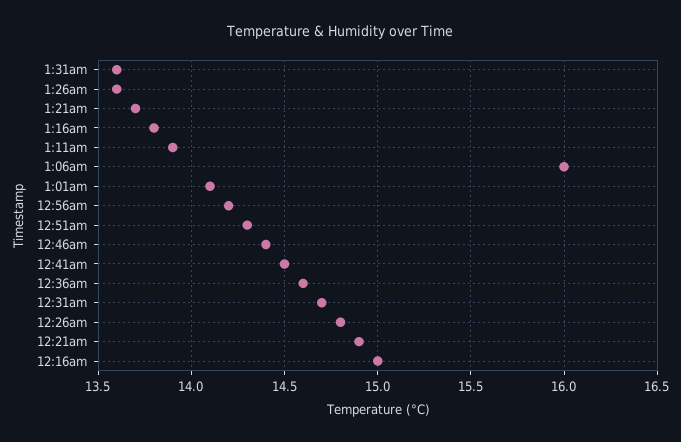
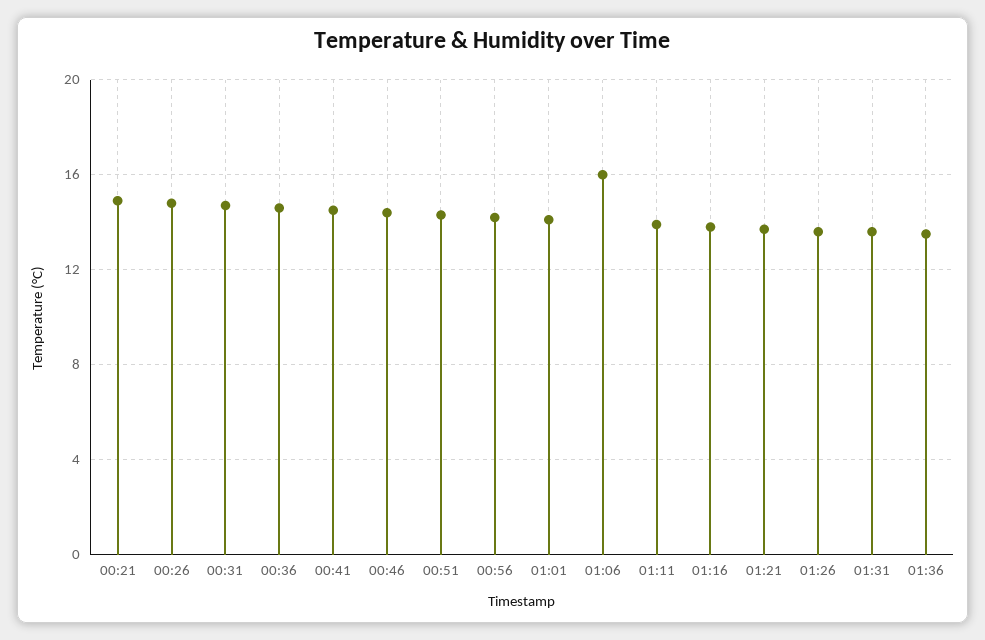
12:16am: 15 -> none
01:36: none -> 13.5

